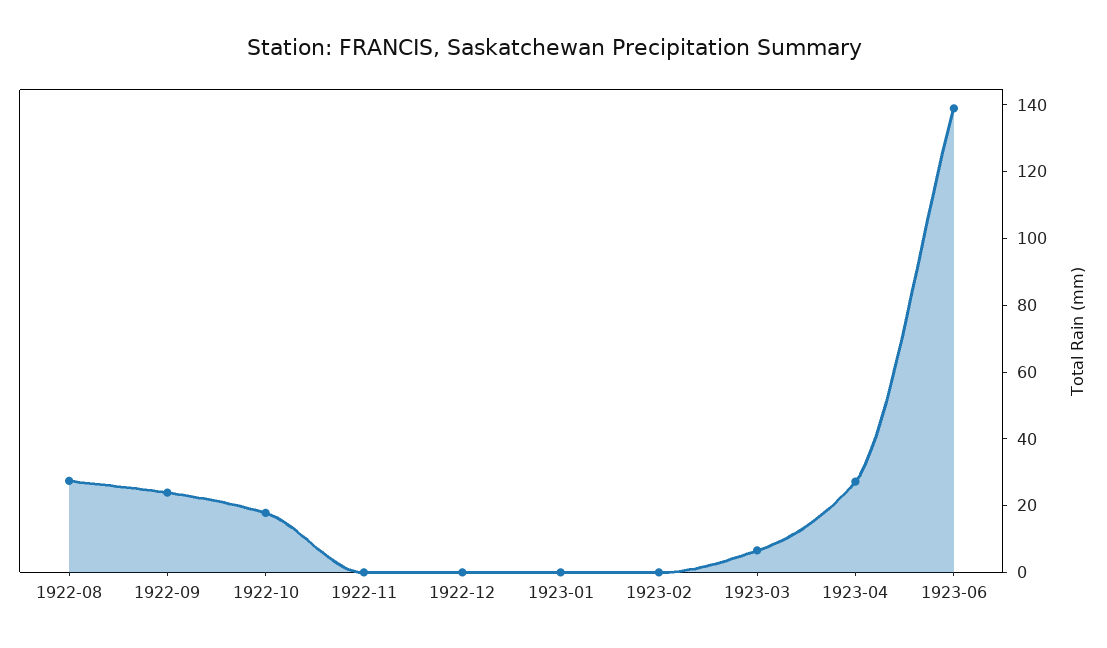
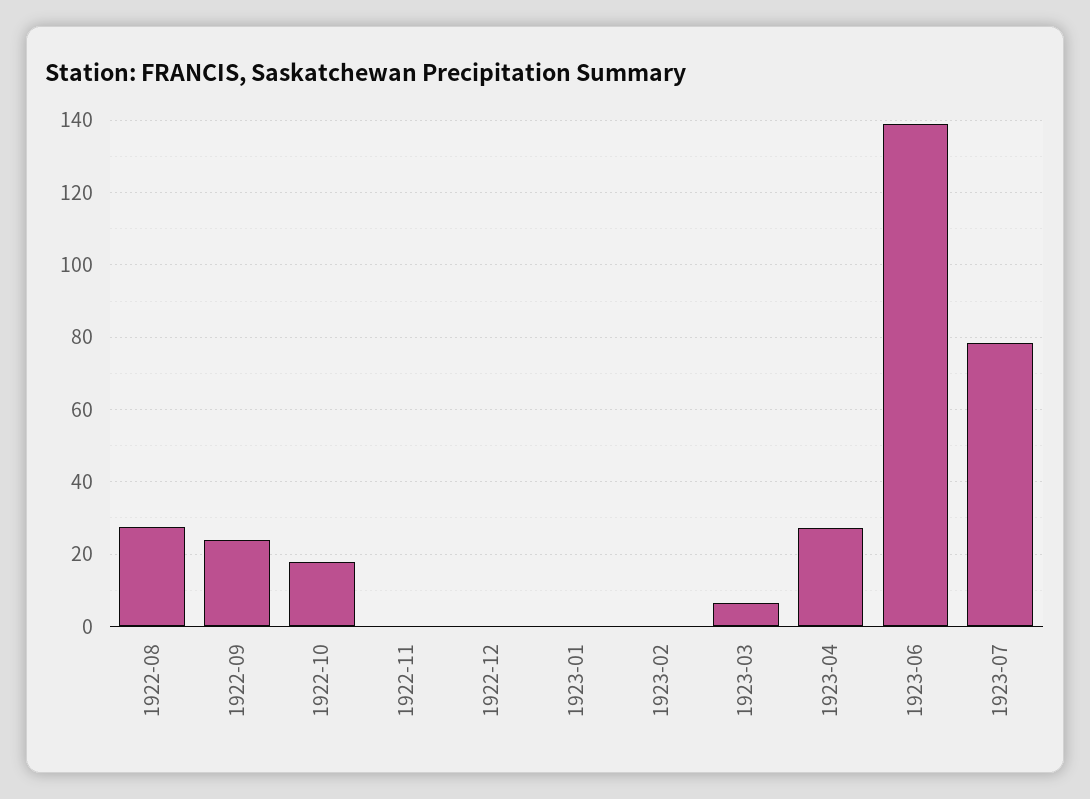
1923-07: none -> 78

